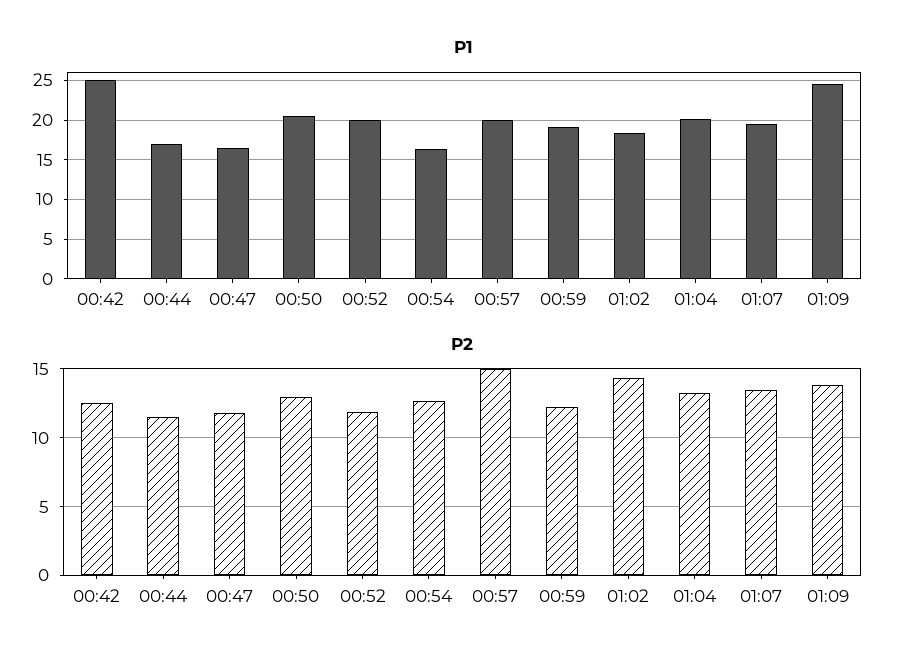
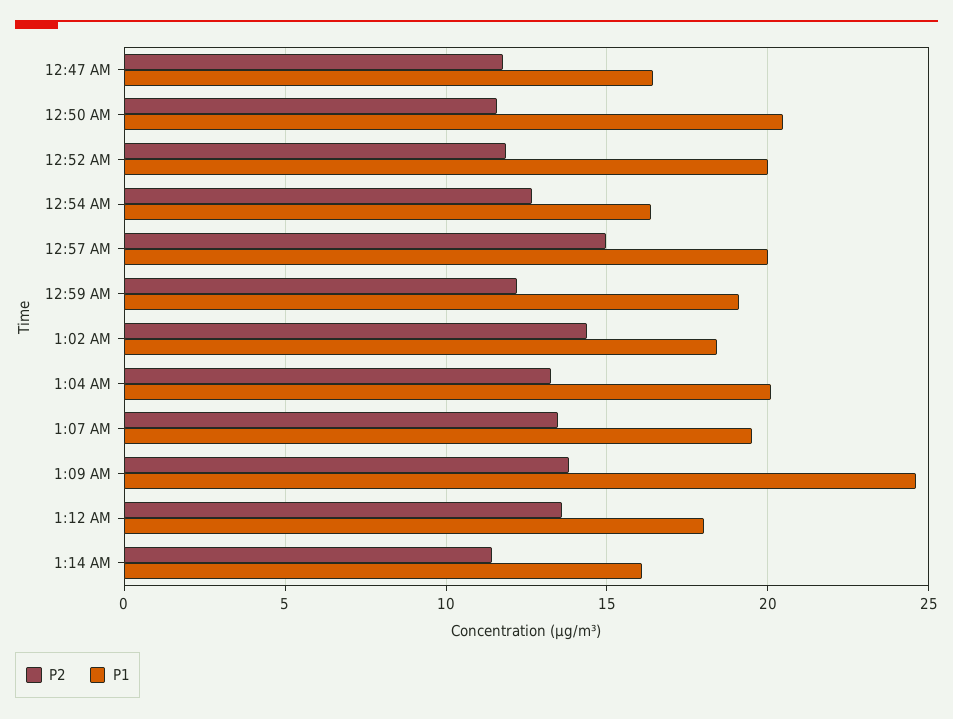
P1, 00:42: 25 -> none
P1, 00:44: 17 -> none
P2, 00:42: 12.5 -> none
P2, 00:44: 11.5 -> none
P2, 00:50: 13 -> 11.5
P2, 1:12 AM: none -> 13.5
P1, 1:12 AM: none -> 18
P2, 1:14 AM: none -> 11.5
P1, 1:14 AM: none -> 16

